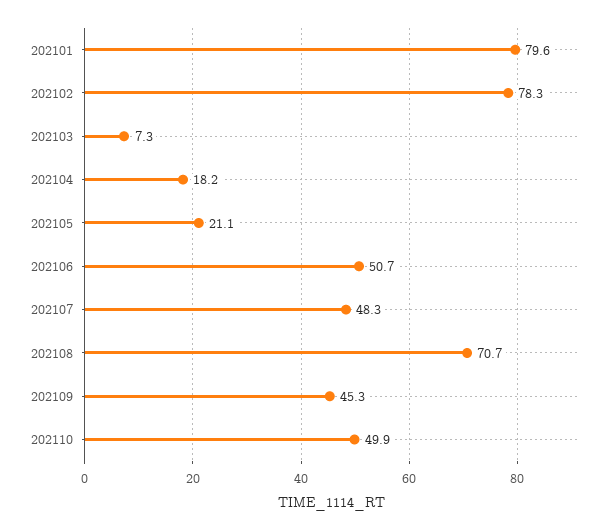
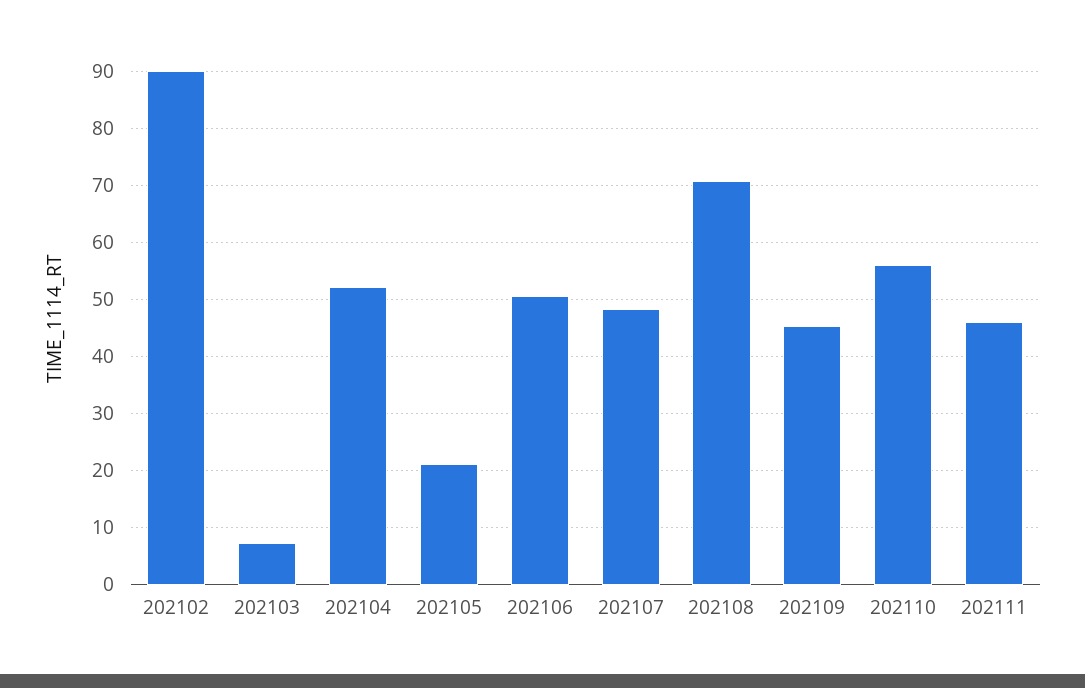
202101: 79.6 -> none
202102: 78.3 -> 90
202104: 18.2 -> 52
202110: 49.9 -> 56
202111: none -> 46

